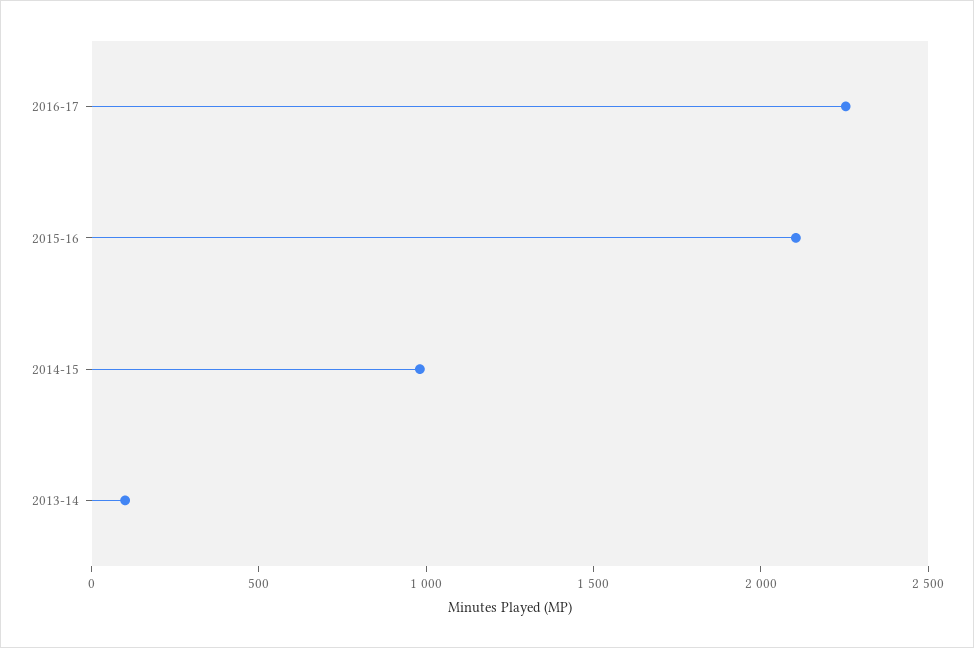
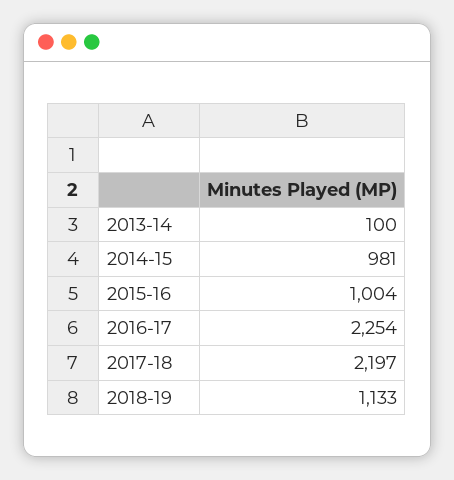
2015-16: 2100 -> 1004
2017-18: none -> 2197
2018-19: none -> 1133

